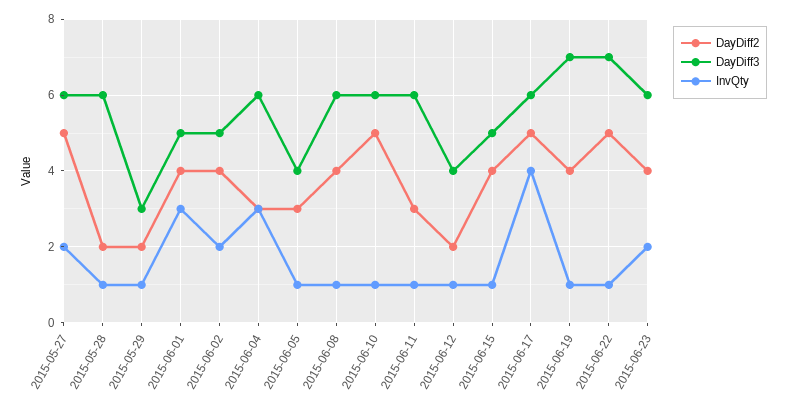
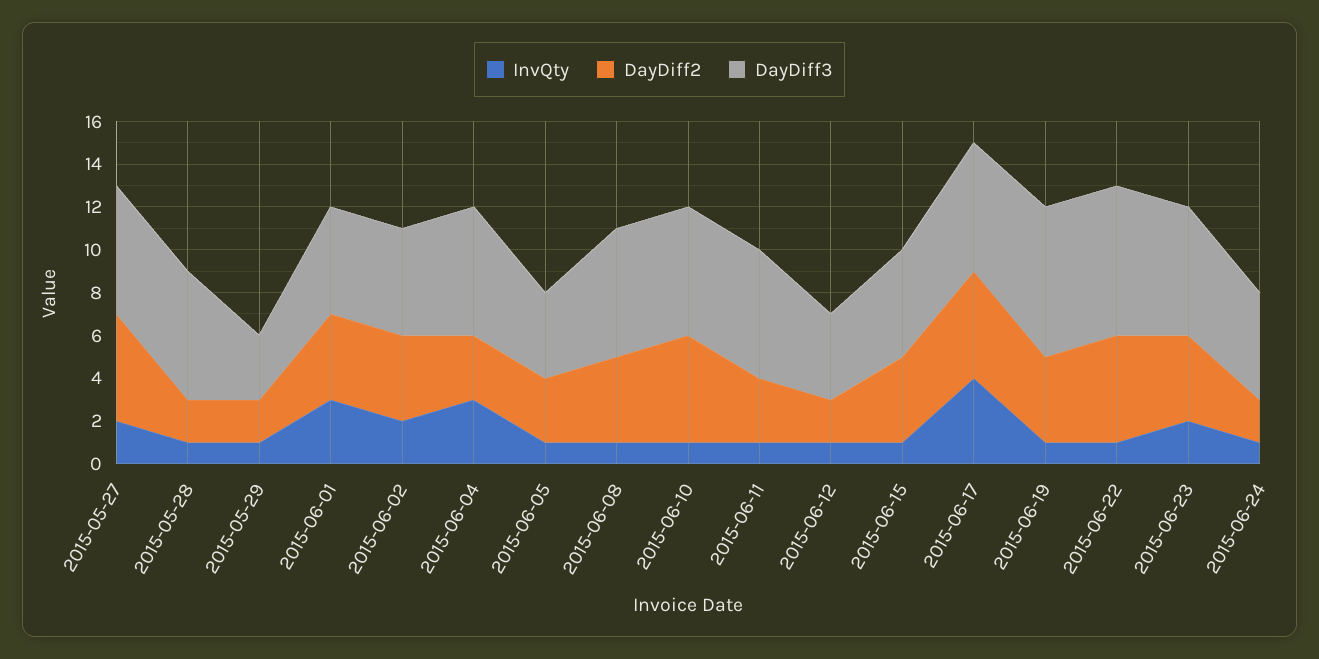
InvQty, 2015-06-24: none -> 1
DayDiff2, 2015-06-24: none -> 2
DayDiff3, 2015-06-24: none -> 5

